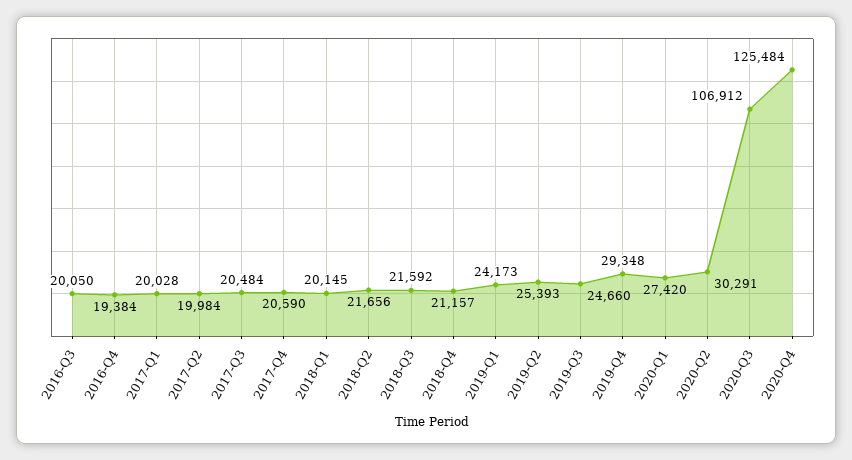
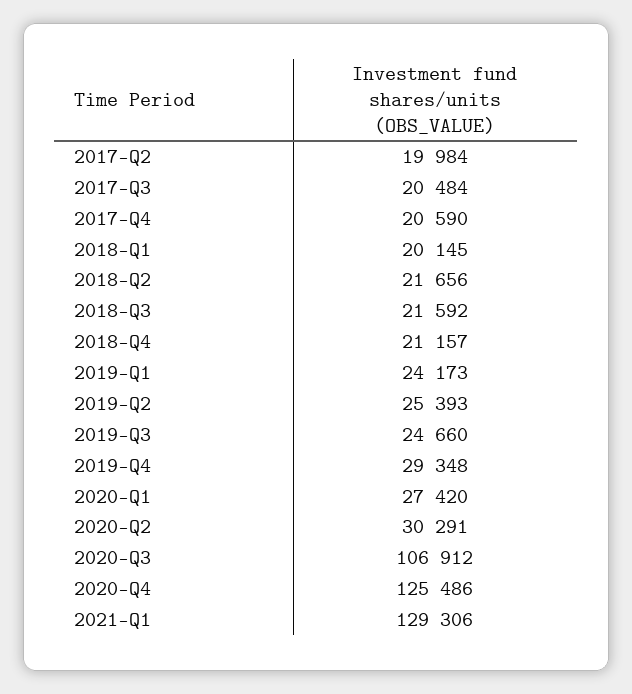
2016-Q3: 20050 -> none
2016-Q4: 19384 -> none
2017-Q1: 20028 -> none
2020-Q4: 125484 -> 125486
2021-Q1: none -> 129306

